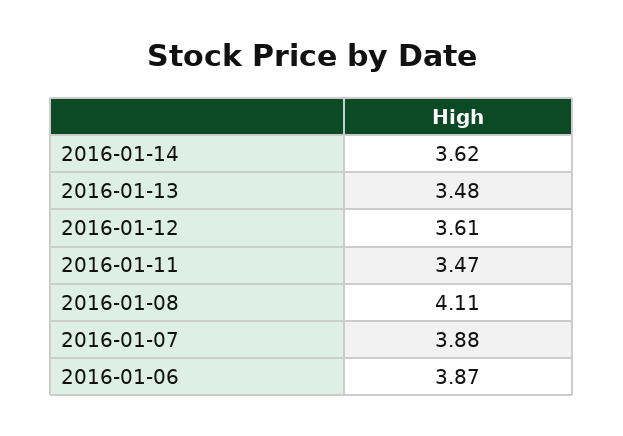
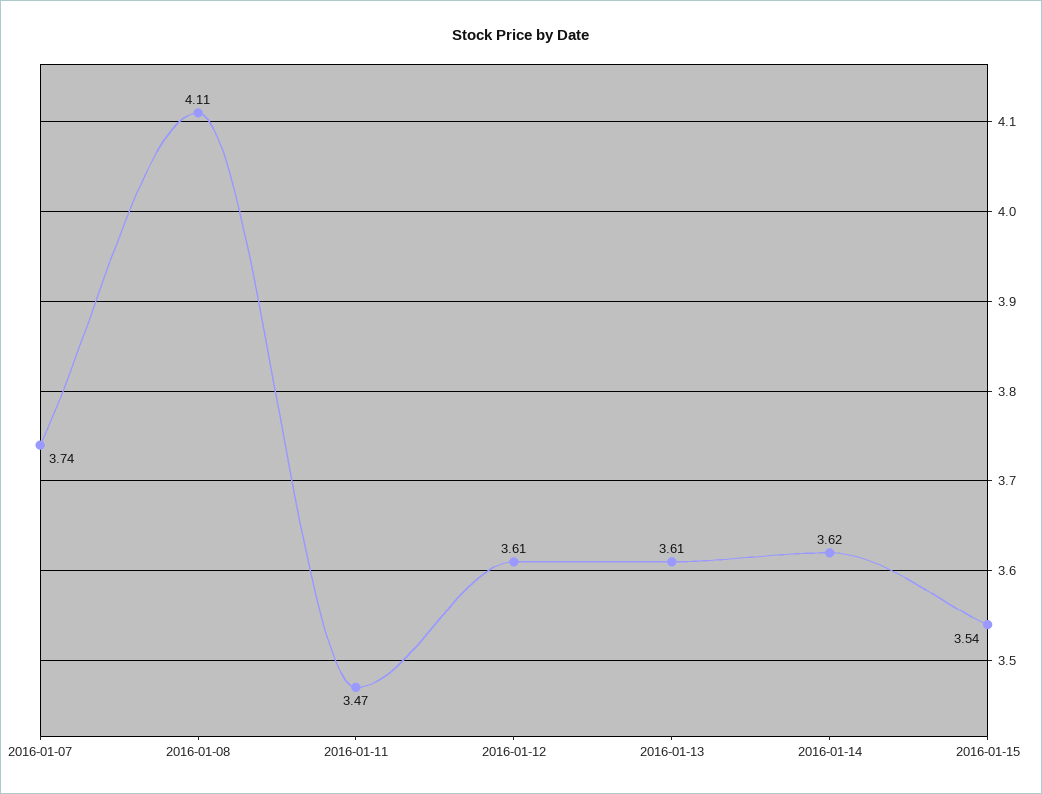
2016-01-13: 3.48 -> 3.61
2016-01-07: 3.88 -> 3.74
2016-01-06: 3.87 -> none
2016-01-15: none -> 3.54

